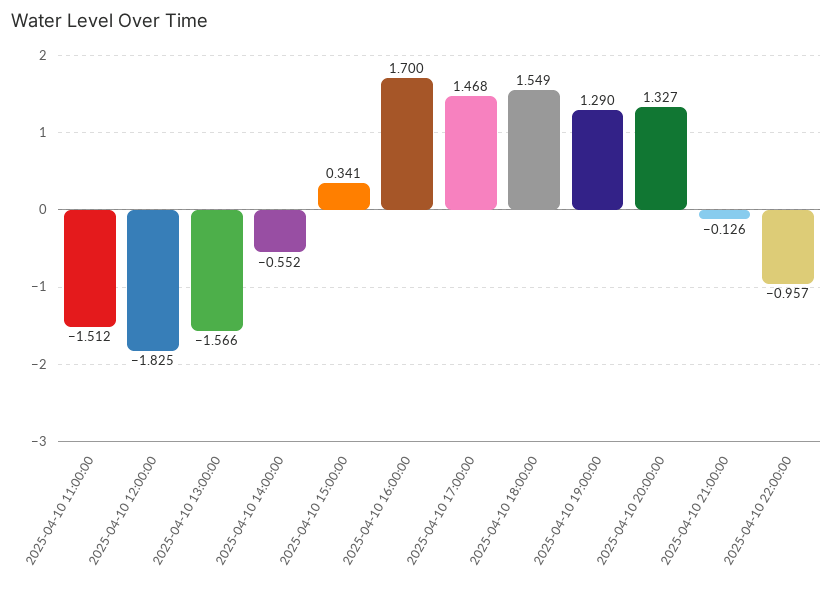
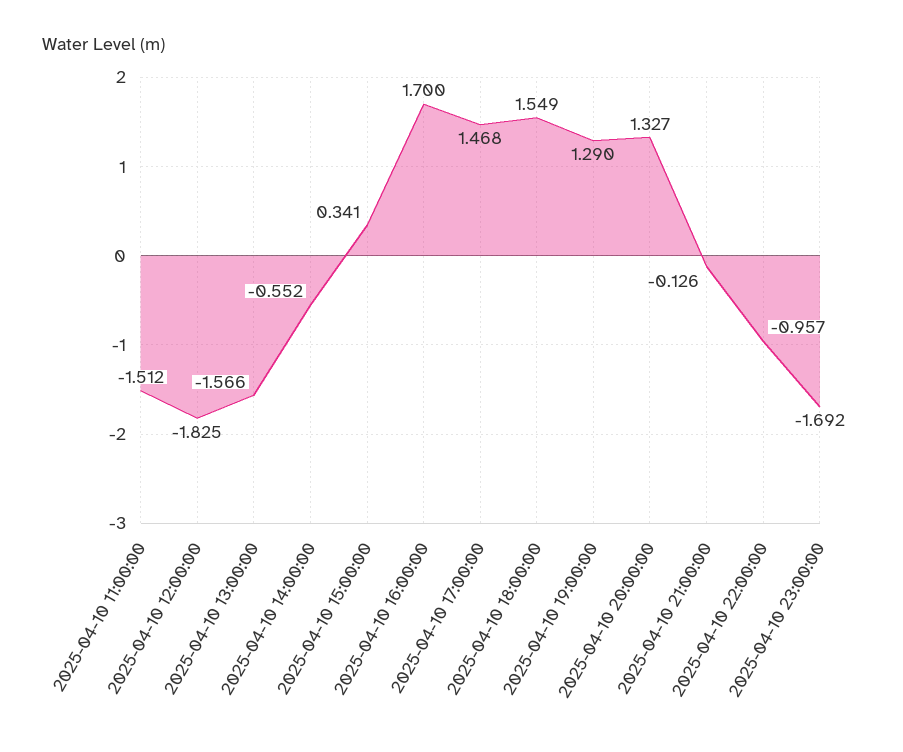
2025-04-10 23:00:00: none -> -1.692

